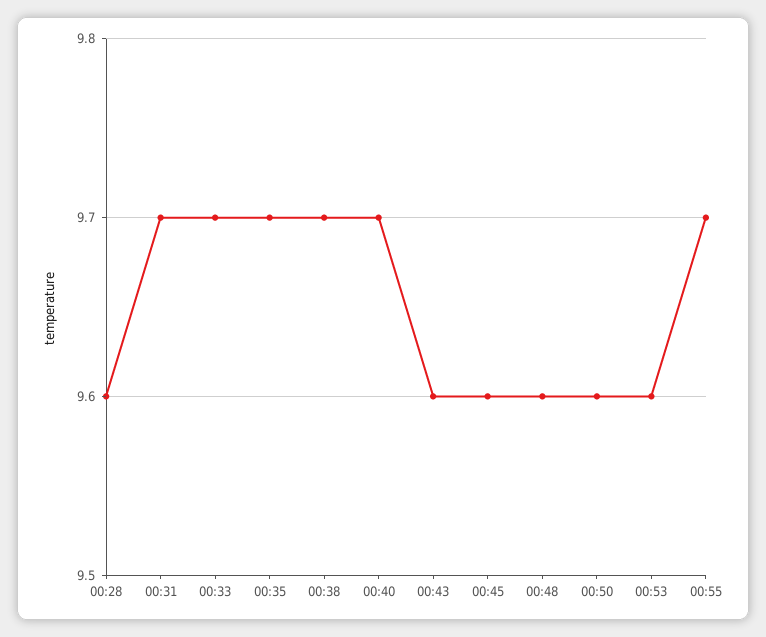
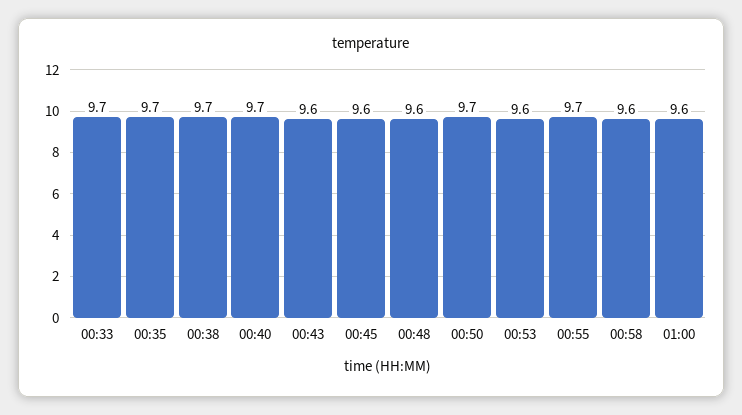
00:28: 9.6 -> none
00:31: 9.7 -> none
00:50: 9.6 -> 9.7
00:58: none -> 9.6
01:00: none -> 9.6

